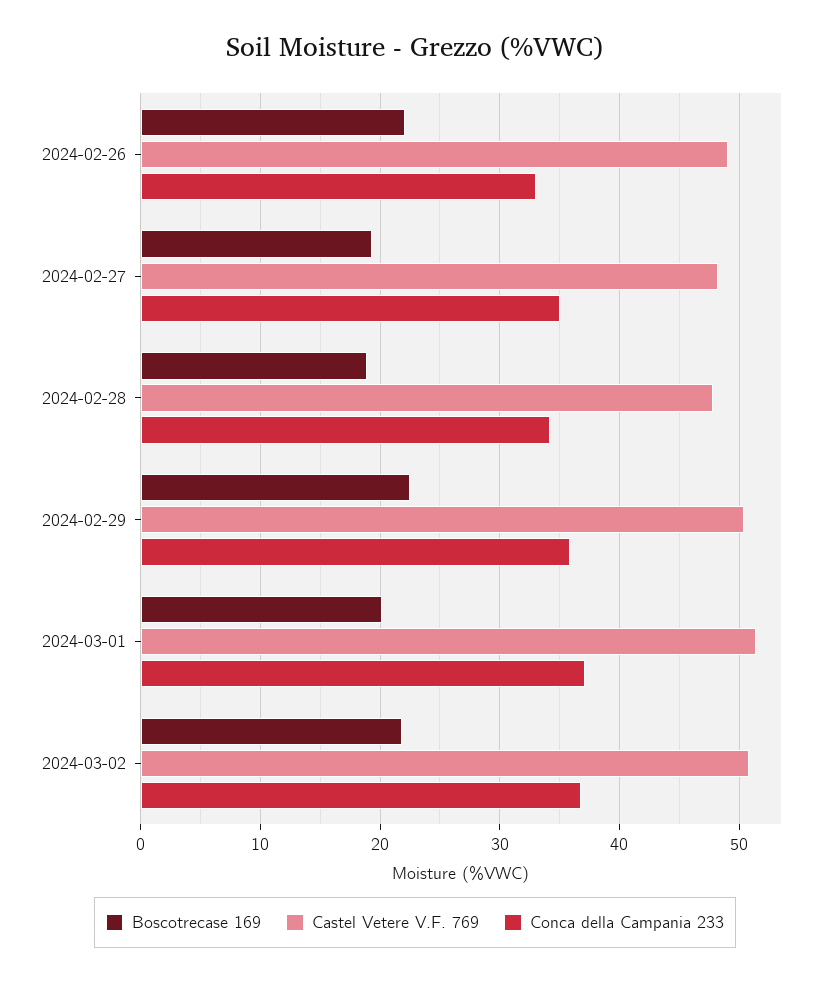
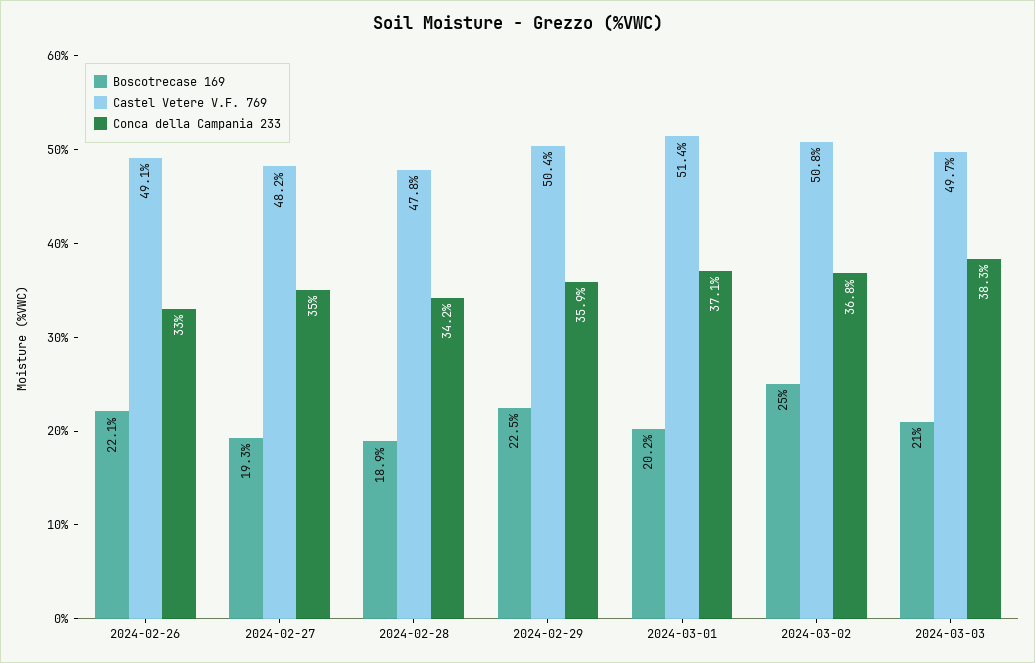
Boscotrecase 169, 2024-03-02: 22 -> 25
Boscotrecase 169, 2024-03-03: none -> 21
Castel Vetere V.F. 769, 2024-03-03: none -> 49.7
Conca della Campania 233, 2024-03-03: none -> 38.3

